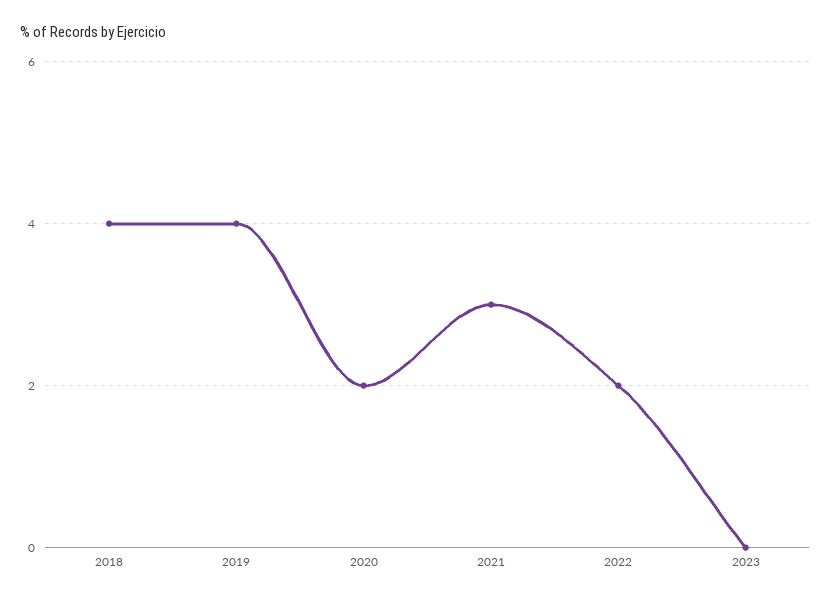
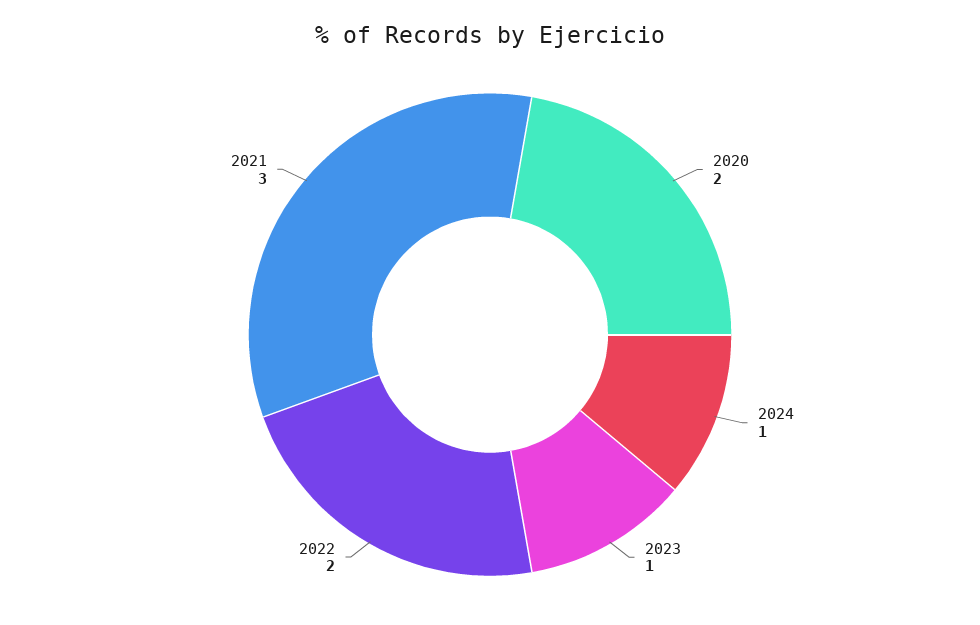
2018: 4 -> none
2019: 4 -> none
2023: 0 -> 1
2024: none -> 1

